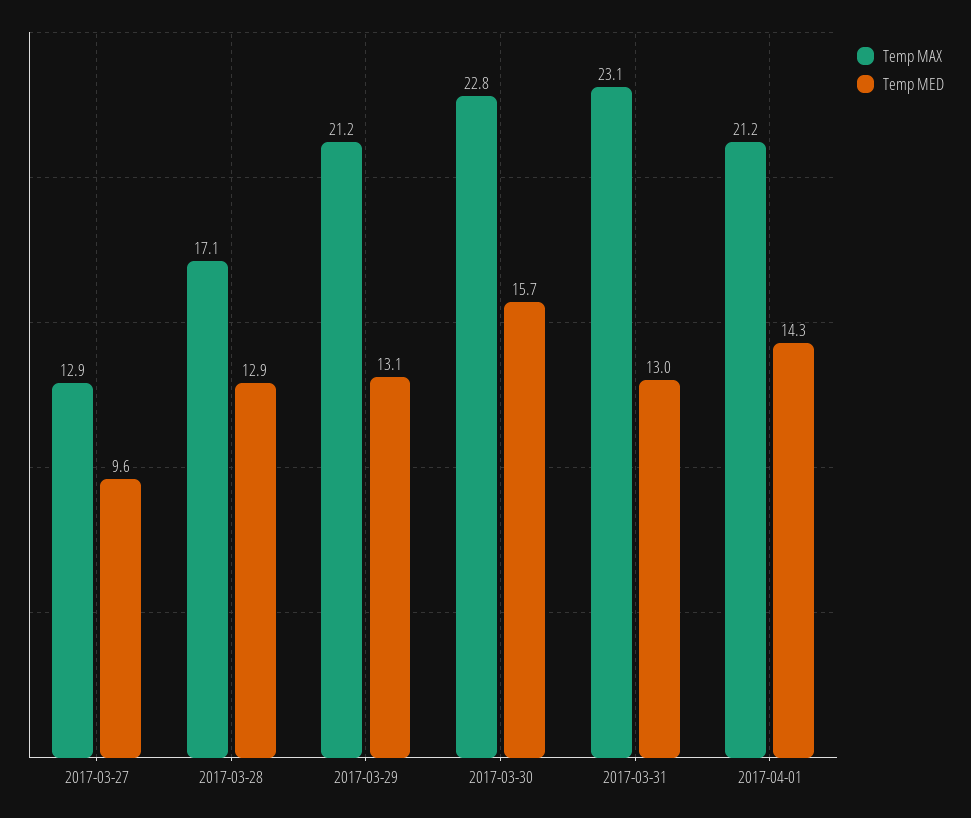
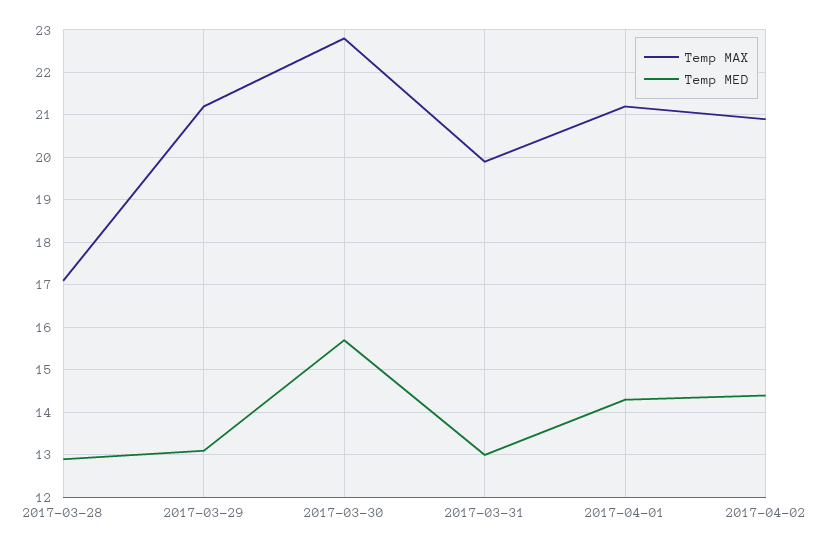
Temp MAX, 2017-03-27: 12.9 -> none
Temp MED, 2017-03-27: 9.6 -> none
Temp MAX, 2017-03-31: 23.1 -> 20
Temp MAX, 2017-04-02: none -> 21
Temp MED, 2017-04-02: none -> 14.5

